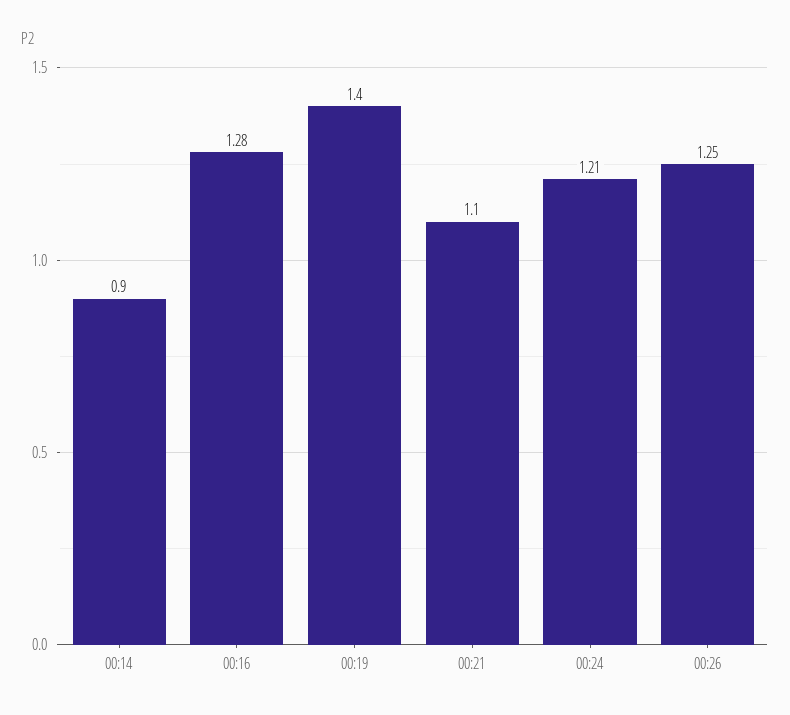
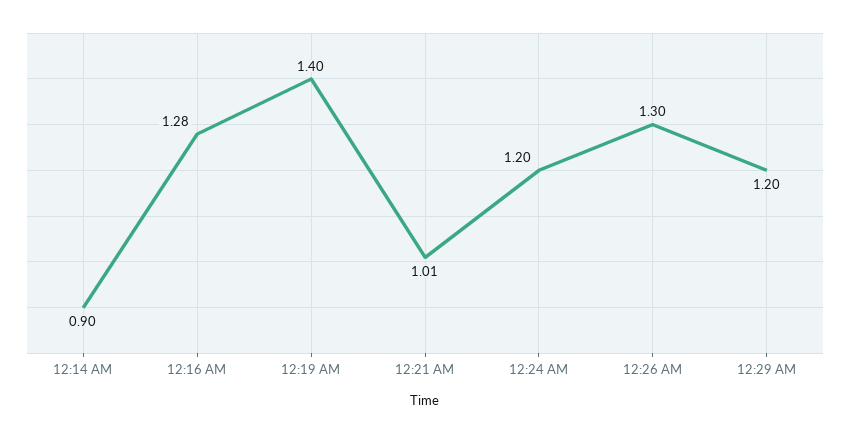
00:21: 1.1 -> 1.01
00:24: 1.21 -> 1.2
00:26: 1.25 -> 1.3
12:29 AM: none -> 1.2

